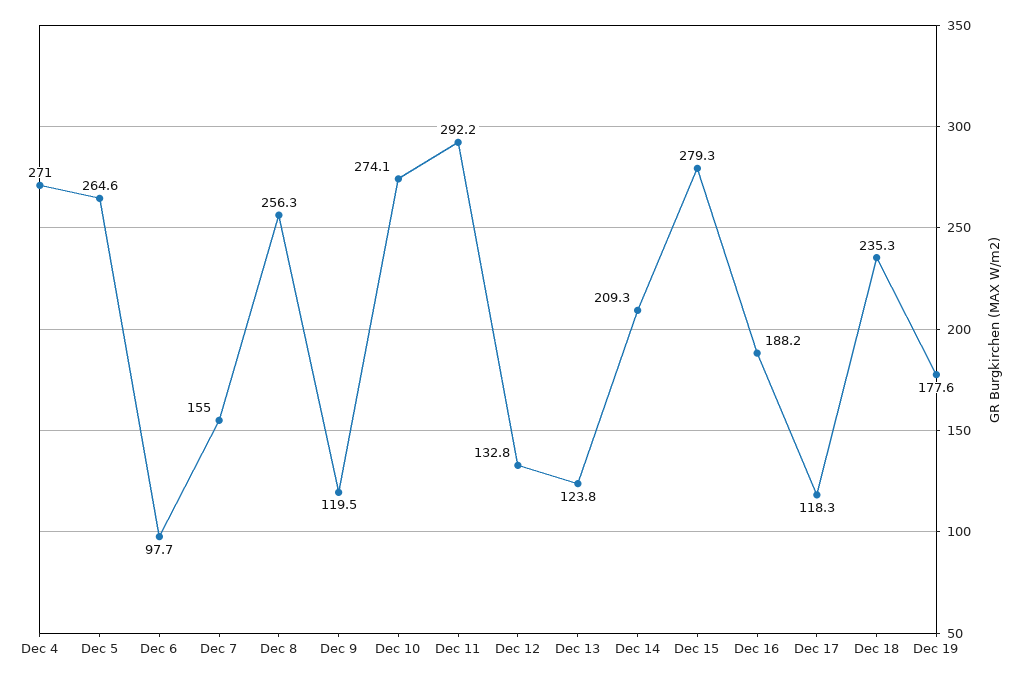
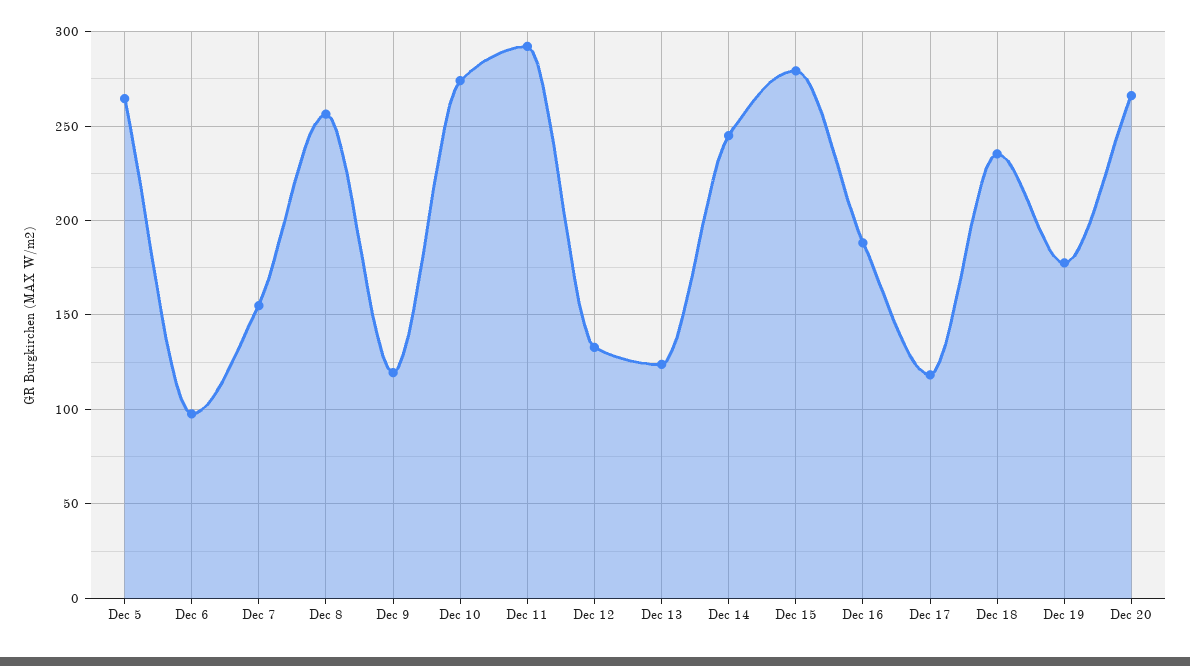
Dec 4: 271 -> none
Dec 14: 209.3 -> 245
Dec 20: none -> 265

